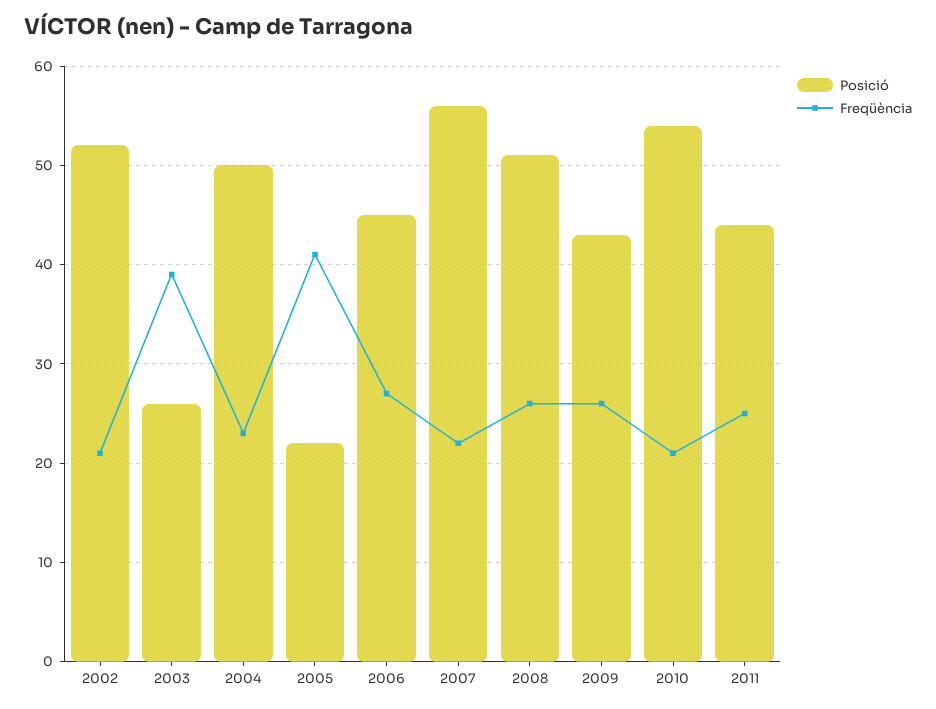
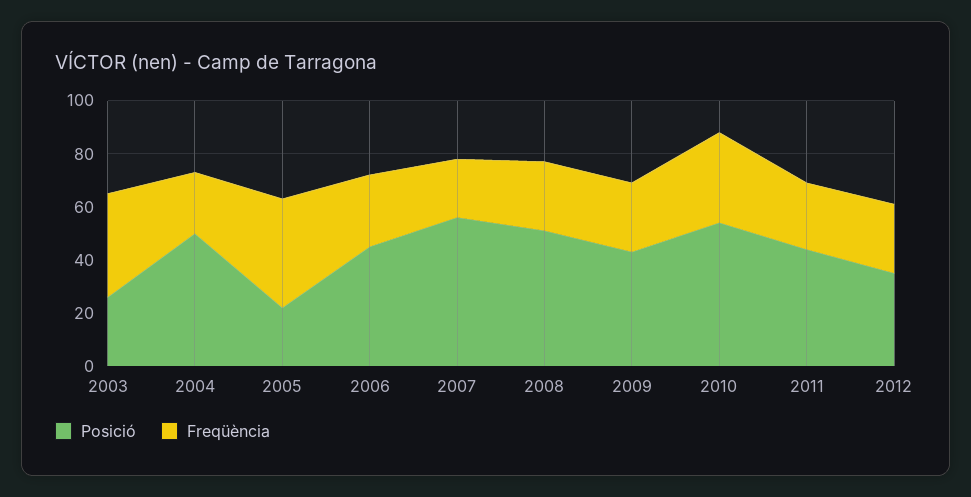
Posició, 2002: 52 -> none
Freqüència, 2002: 21 -> none
Freqüència, 2010: 21 -> 35
Posició, 2012: none -> 35
Freqüència, 2012: none -> 25

